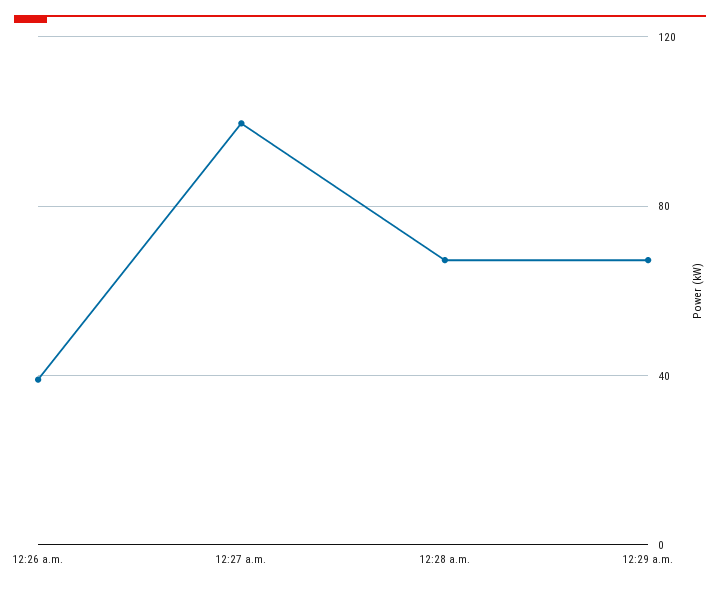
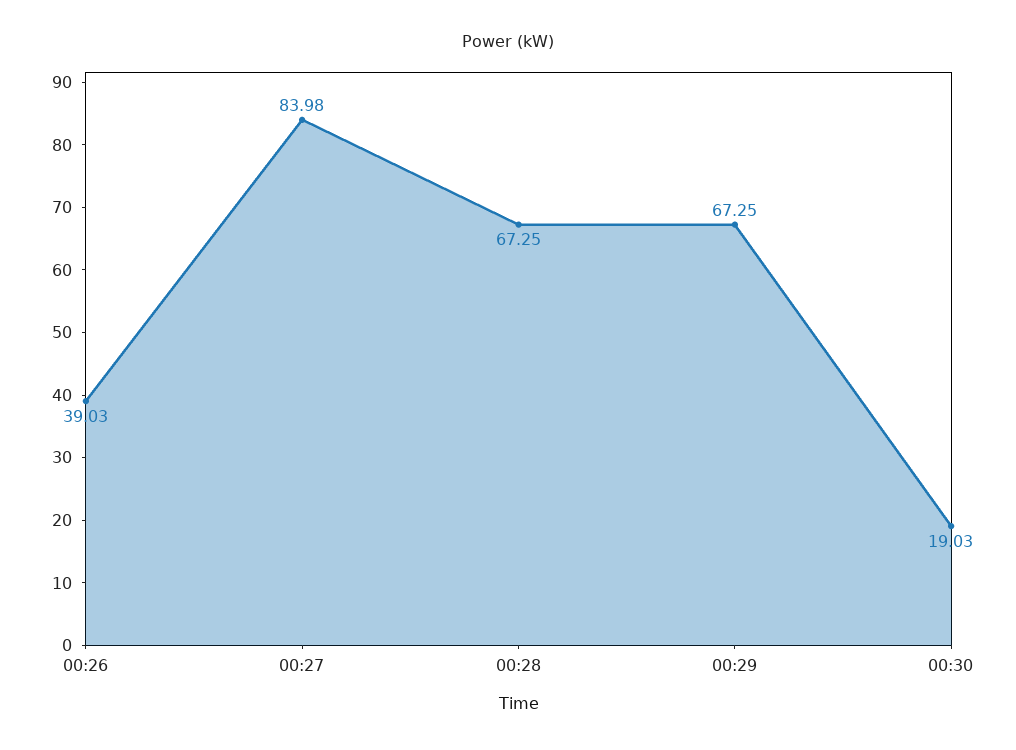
12:27 a.m.: 100 -> 83.98
00:30: none -> 19.03

